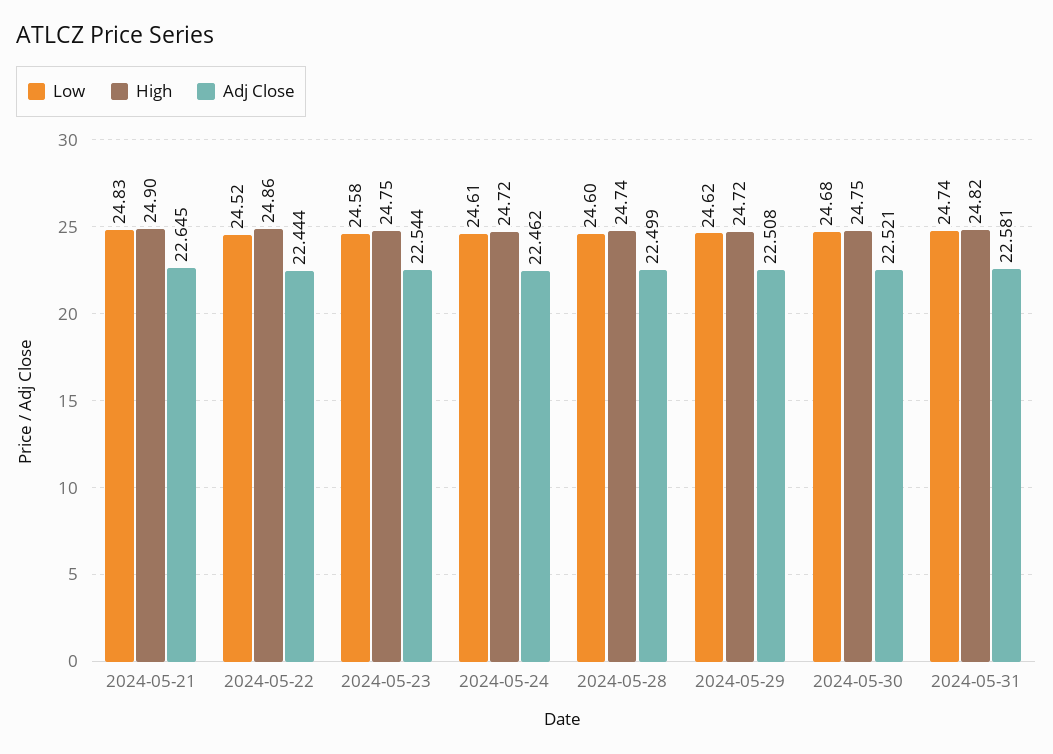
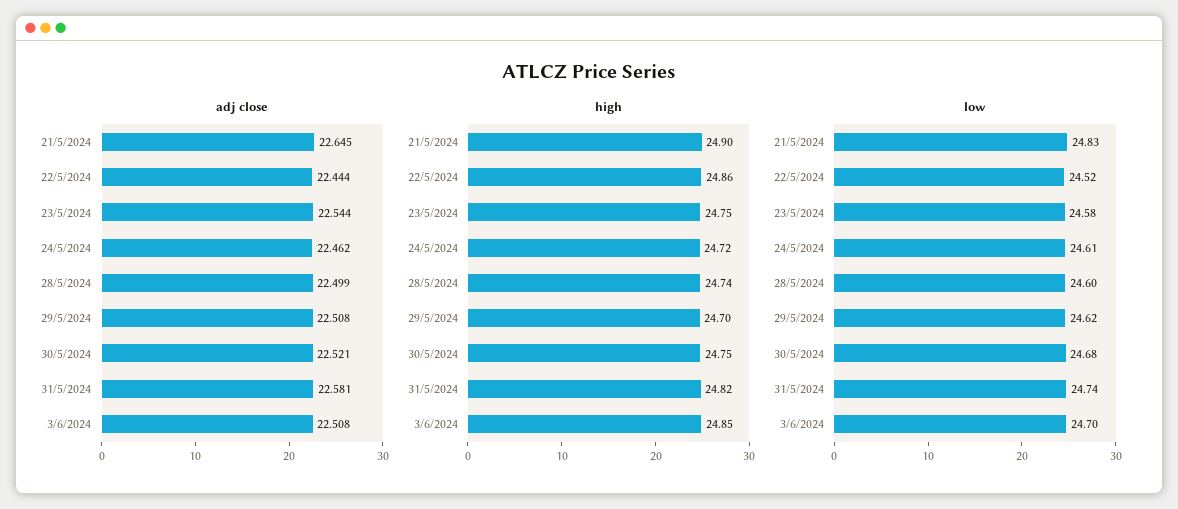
High, 2024-05-29: 24.72 -> 24.7
Adj Close, 3/6/2024: none -> 22.508
High, 3/6/2024: none -> 24.85
Low, 3/6/2024: none -> 24.7

